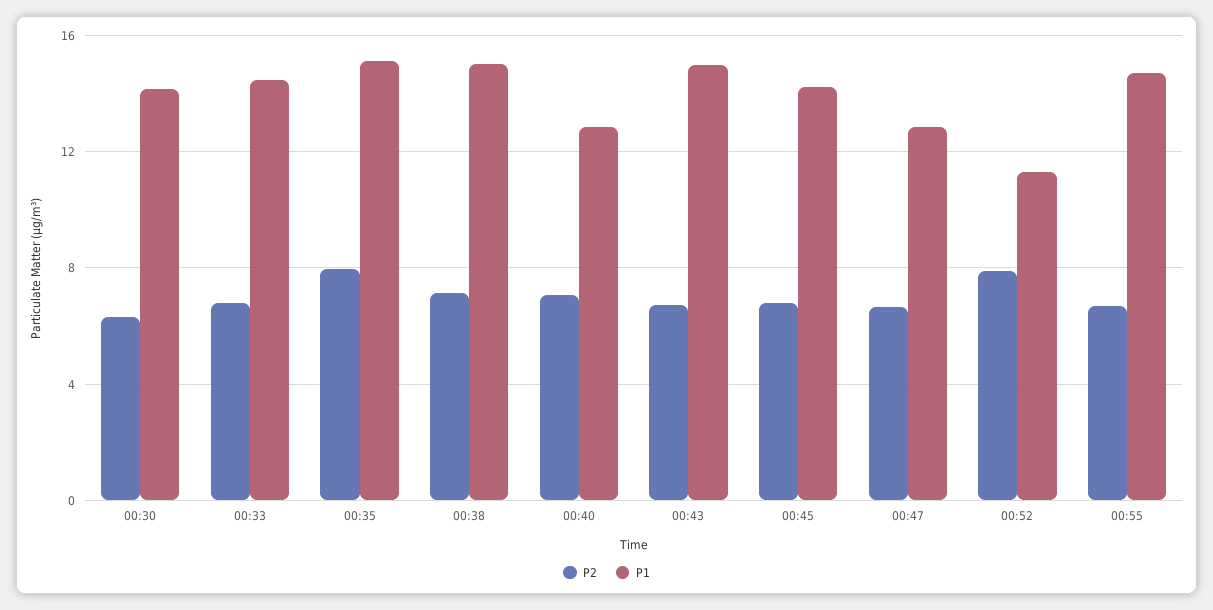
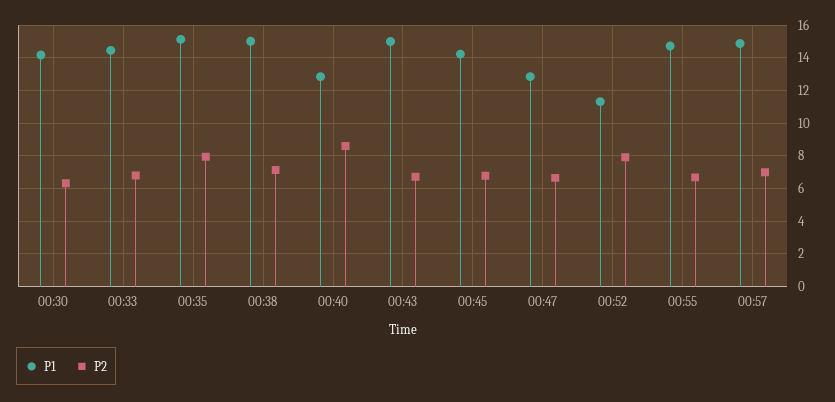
P2, 00:40: 7 -> 8.5
P1, 00:57: none -> 15
P2, 00:57: none -> 7

